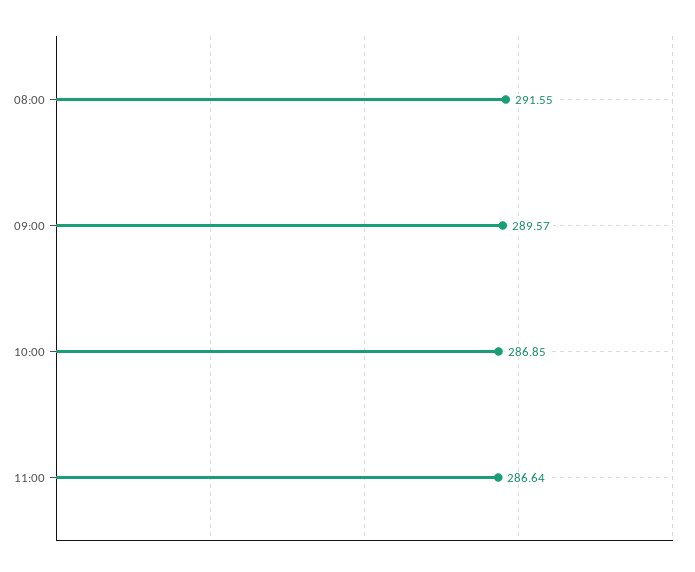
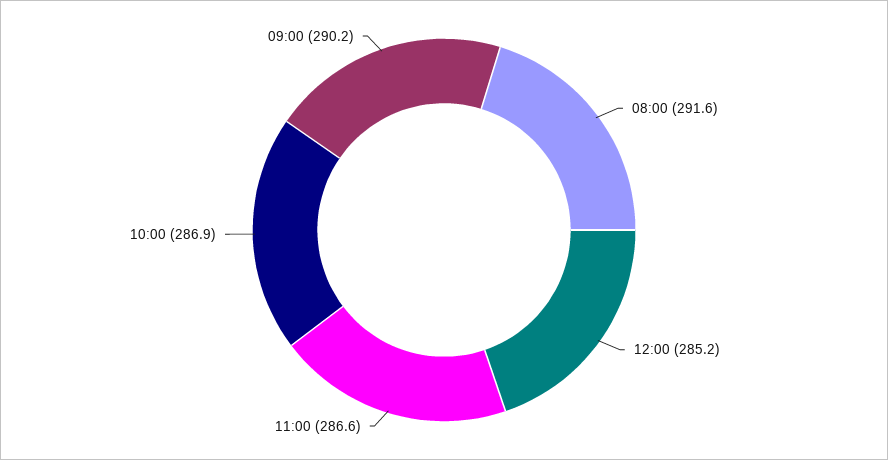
09:00: 289.57 -> 290.2
12:00: none -> 285.2

